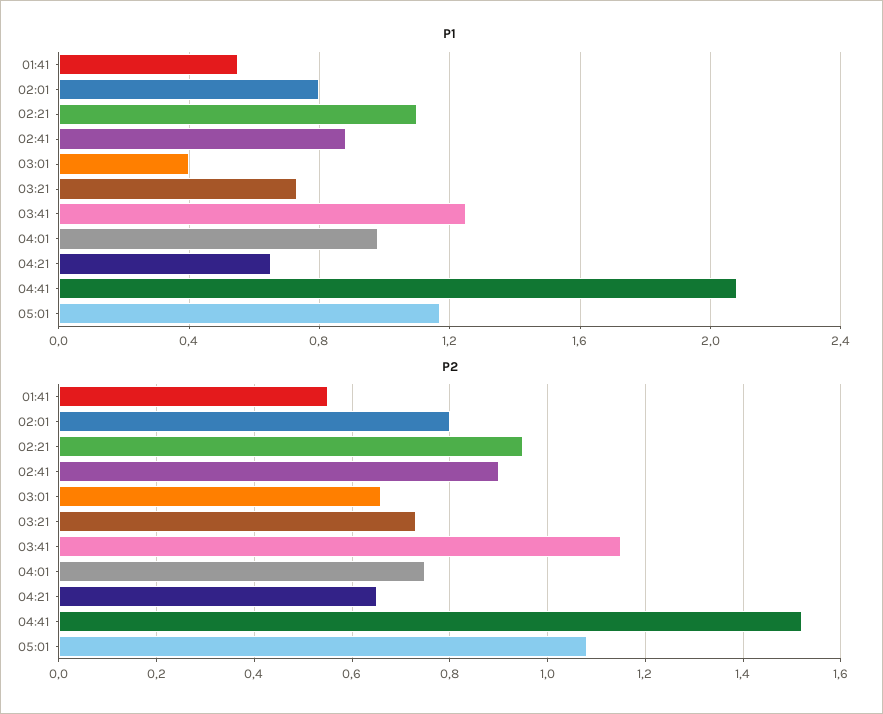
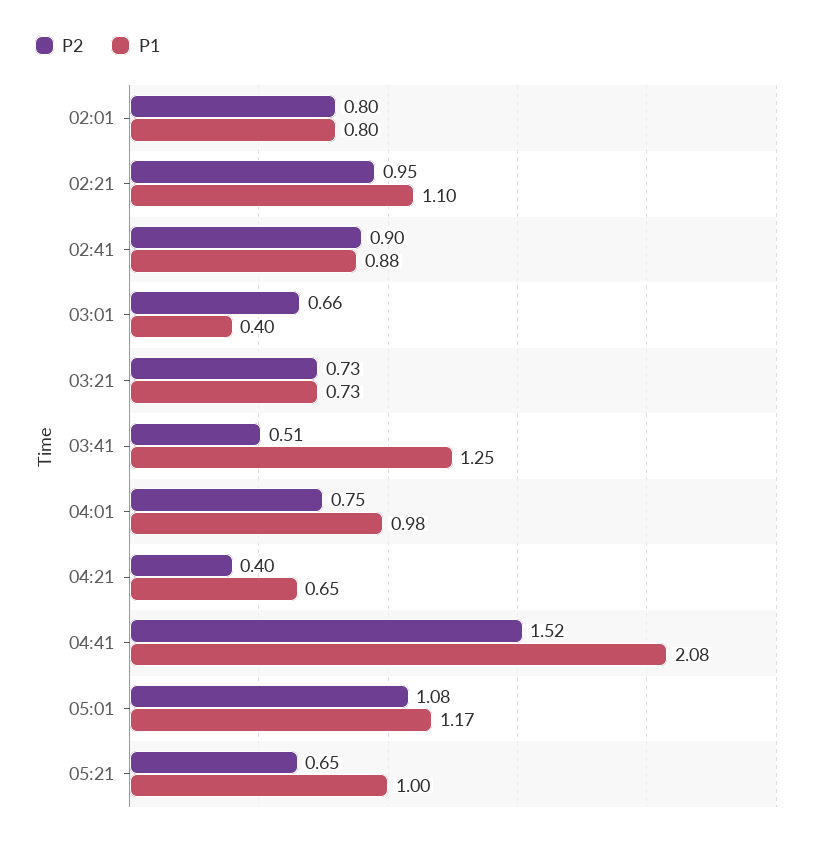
P1, 01:41: 0.55 -> none
P2, 01:41: 0.55 -> none
P2, 03:41: 1.15 -> 0.51
P2, 04:21: 0.65 -> 0.4
P2, 05:21: none -> 0.65
P1, 05:21: none -> 1

